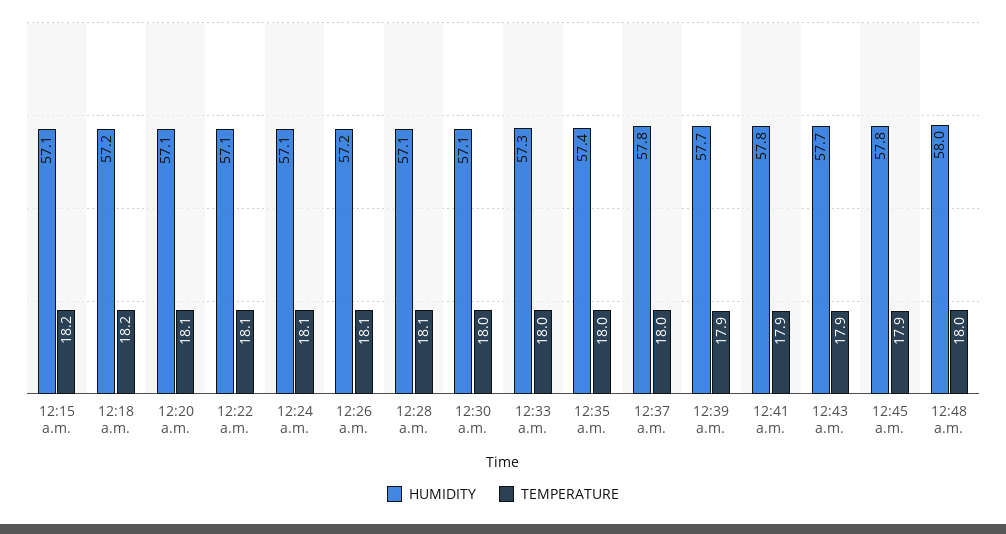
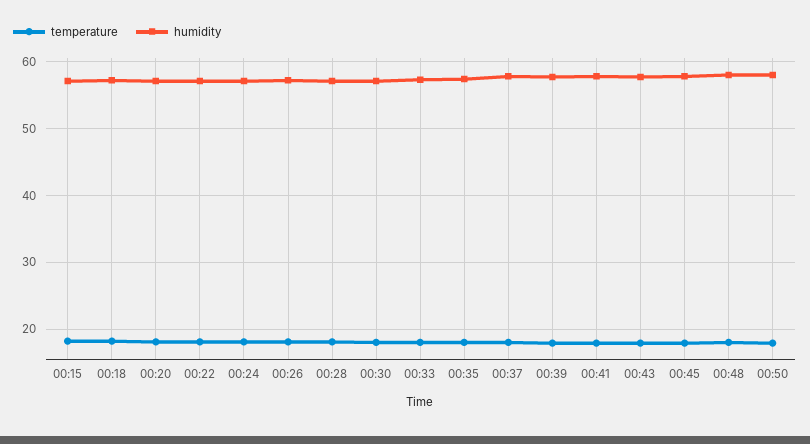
TEMPERATURE, 00:50: none -> 18
HUMIDITY, 00:50: none -> 58

